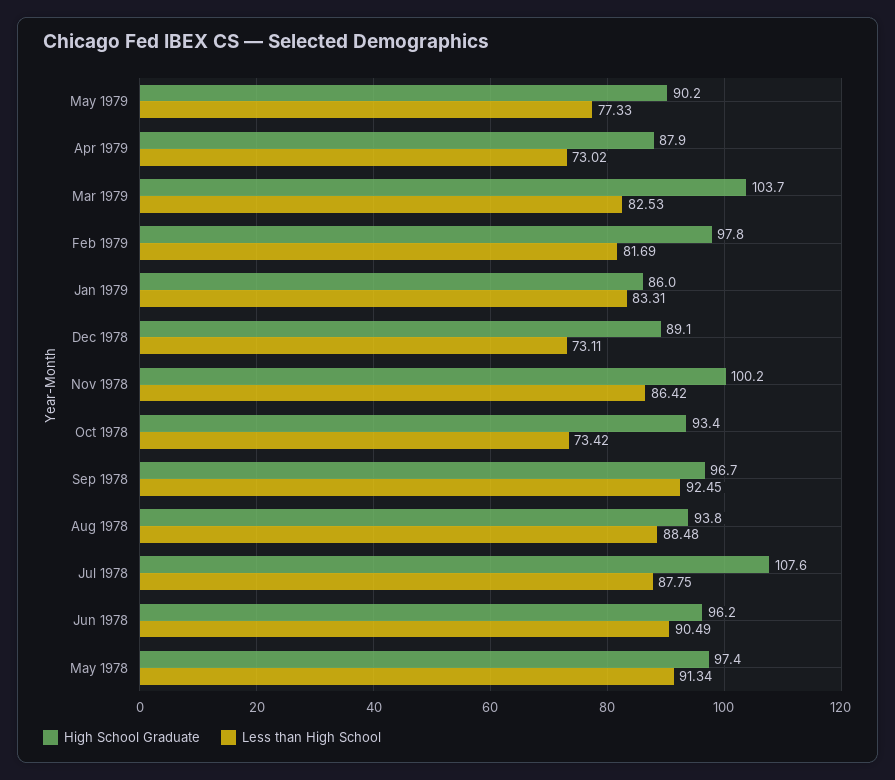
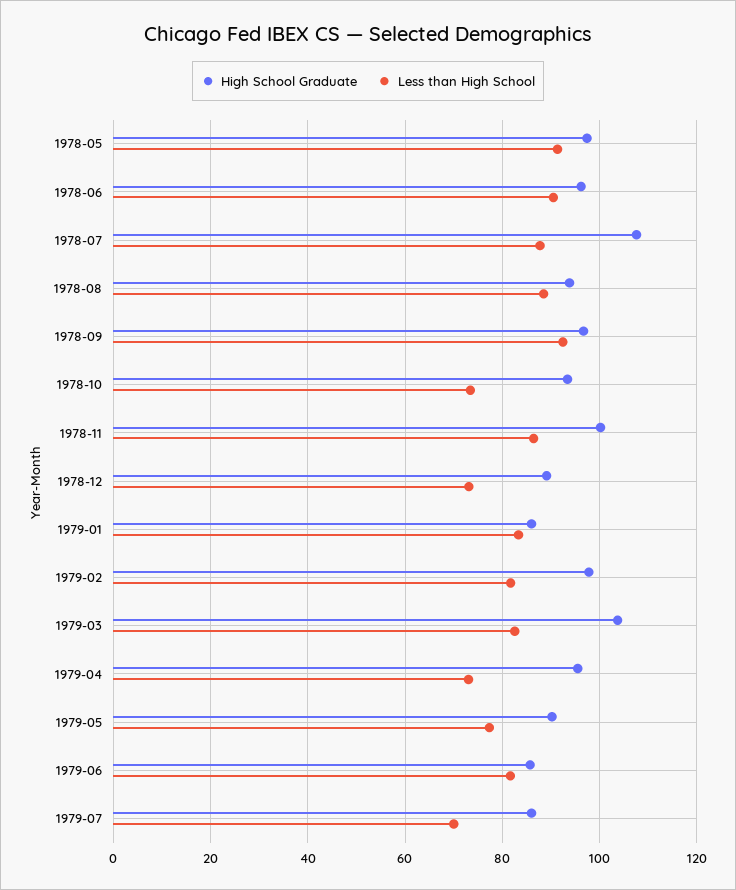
High School Graduate, Apr 1979: 87.9 -> 96
High School Graduate, 1979-06: none -> 86
Less than High School, 1979-06: none -> 82
High School Graduate, 1979-07: none -> 86
Less than High School, 1979-07: none -> 70

